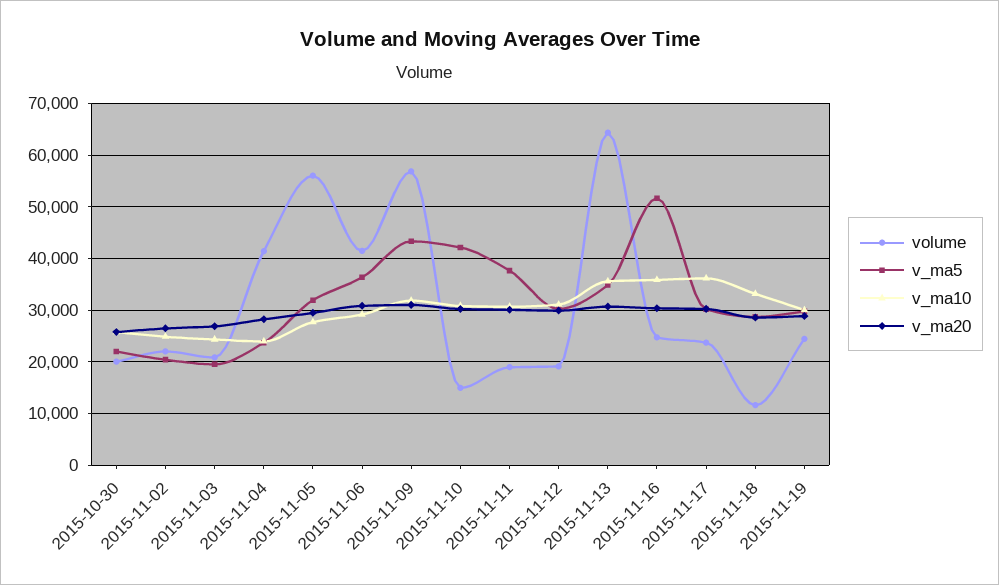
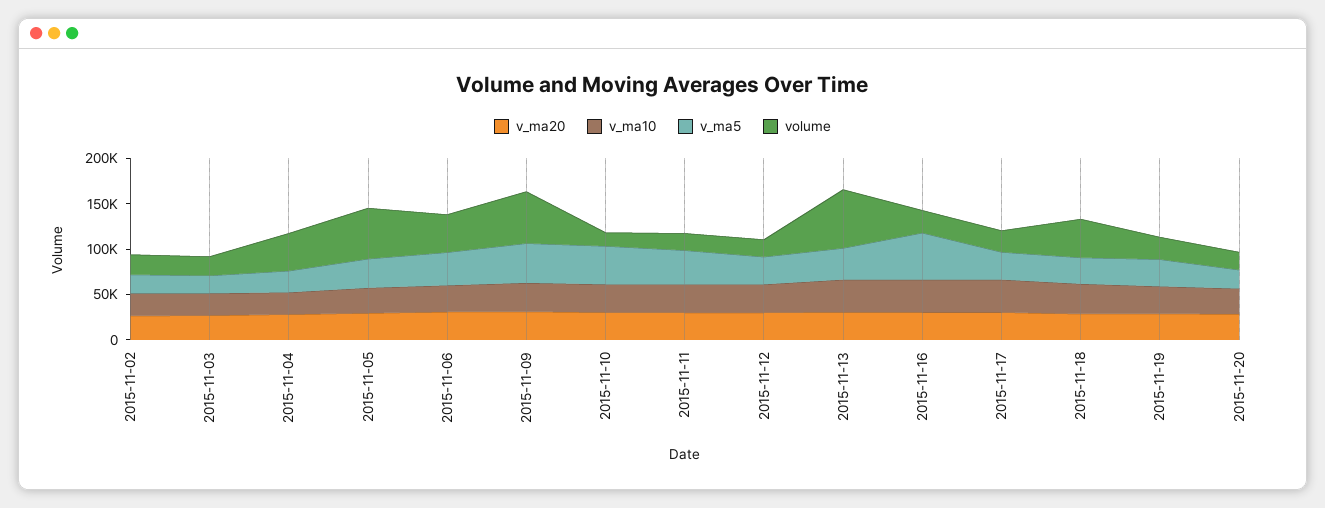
volume, 2015-10-30: 20000 -> none
v_ma5, 2015-10-30: 22000 -> none
v_ma10, 2015-10-30: 26000 -> none
v_ma20, 2015-10-30: 26000 -> none
volume, 2015-11-18: 12000 -> 40000
v_ma20, 2015-11-20: none -> 30000
v_ma10, 2015-11-20: none -> 30000
v_ma5, 2015-11-20: none -> 20000
volume, 2015-11-20: none -> 20000

